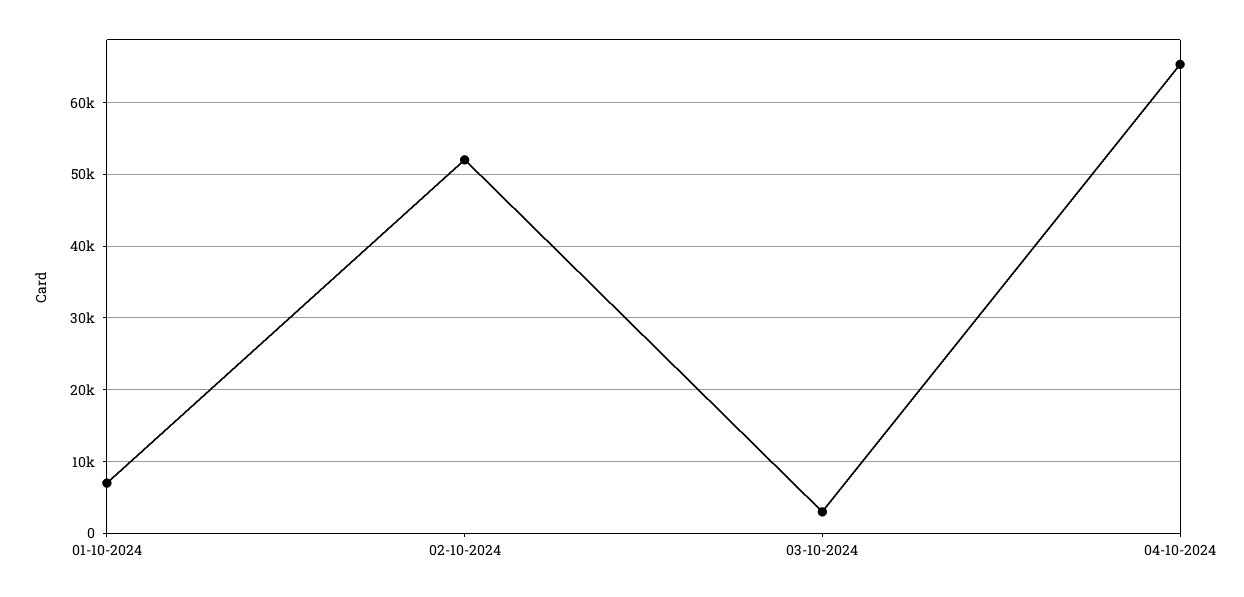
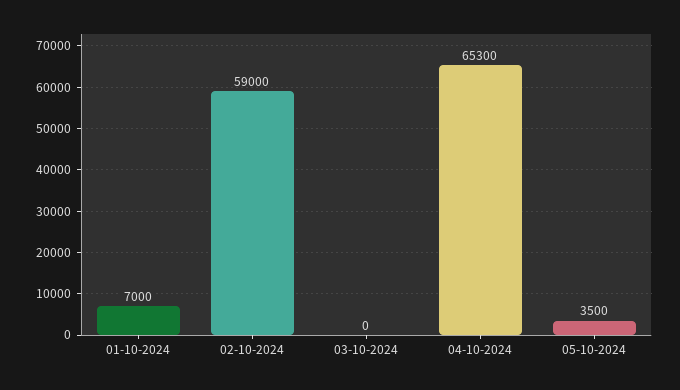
02-10-2024: 52000 -> 59000
03-10-2024: 3000 -> 0
05-10-2024: none -> 3500

